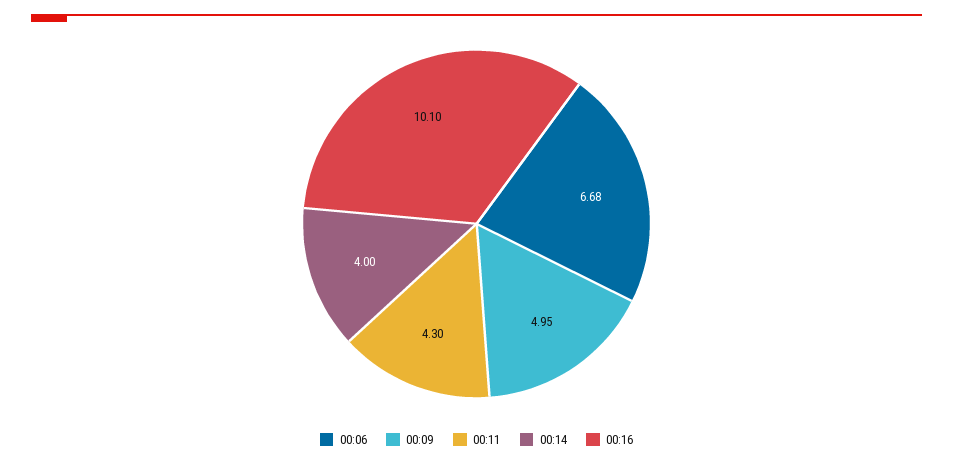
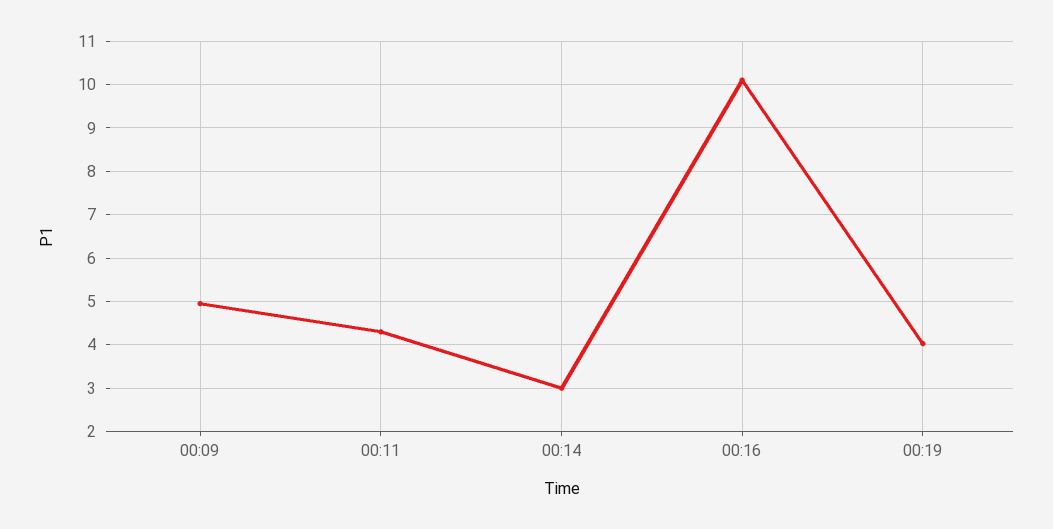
00:06: 6.68 -> none
00:14: 4 -> 3
00:19: none -> 4

